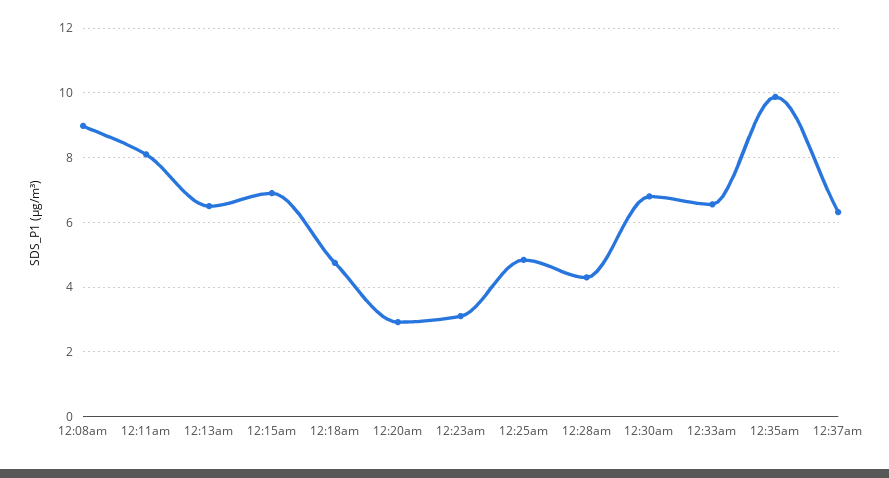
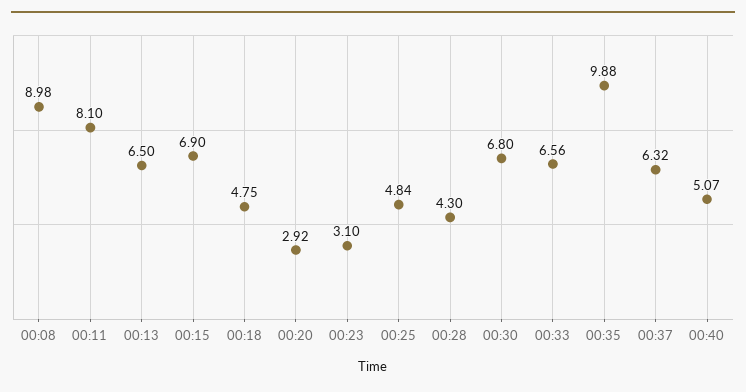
00:40: none -> 5.07

